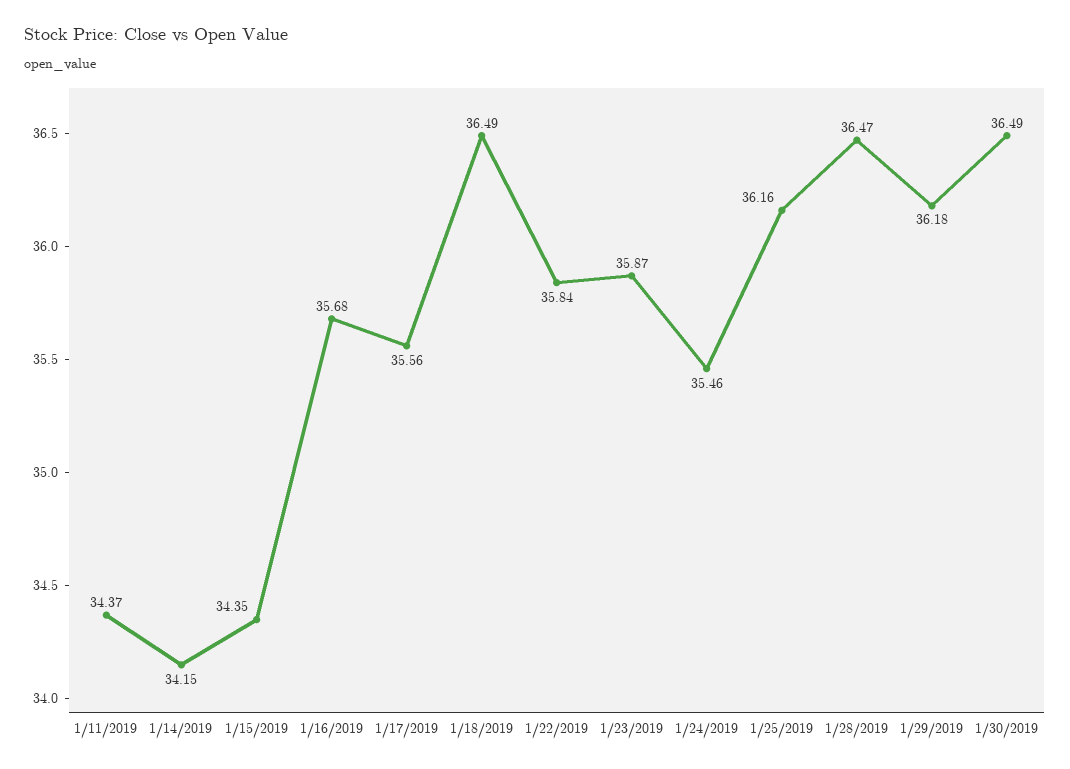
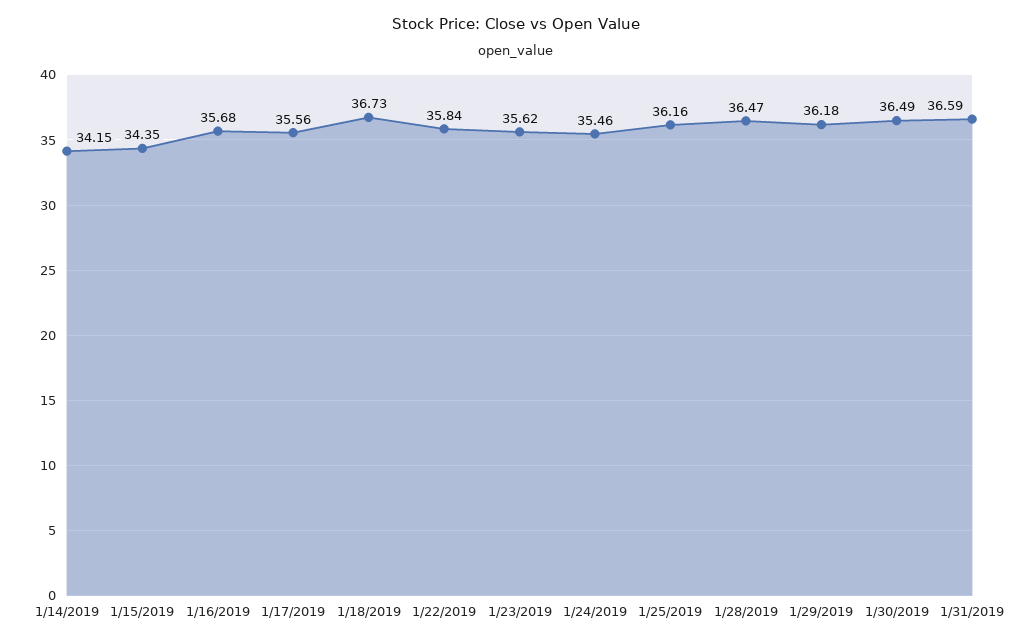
1/11/2019: 34.37 -> none
1/18/2019: 36.49 -> 36.73
1/23/2019: 35.87 -> 35.62
1/31/2019: none -> 36.59

